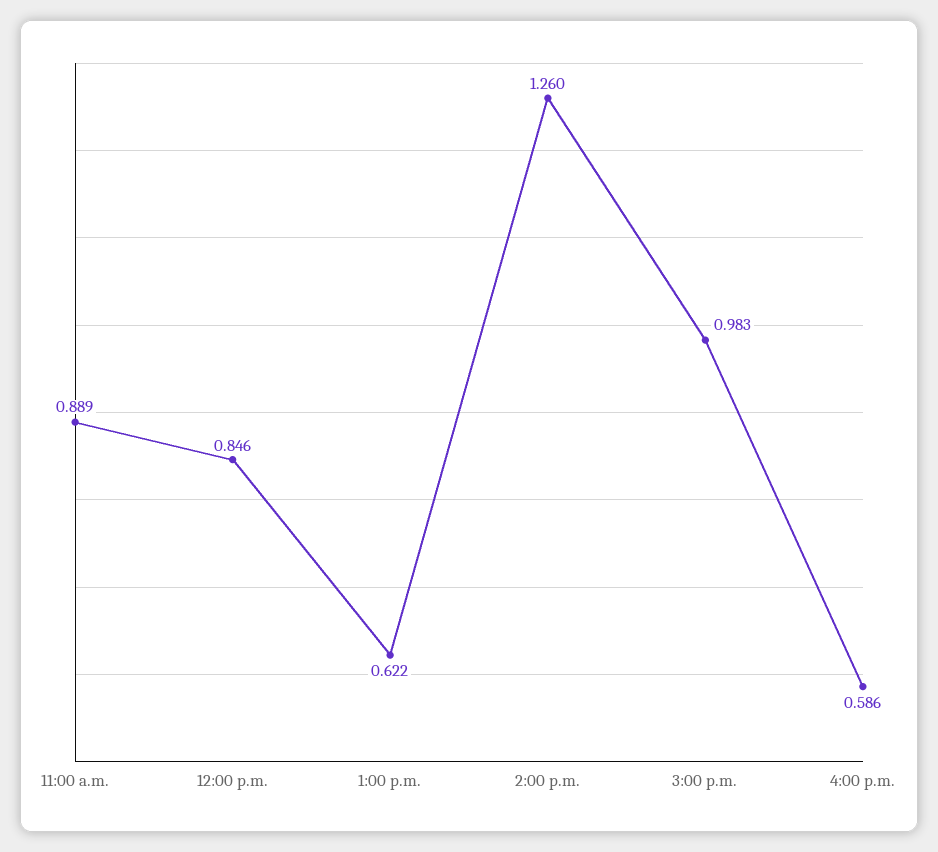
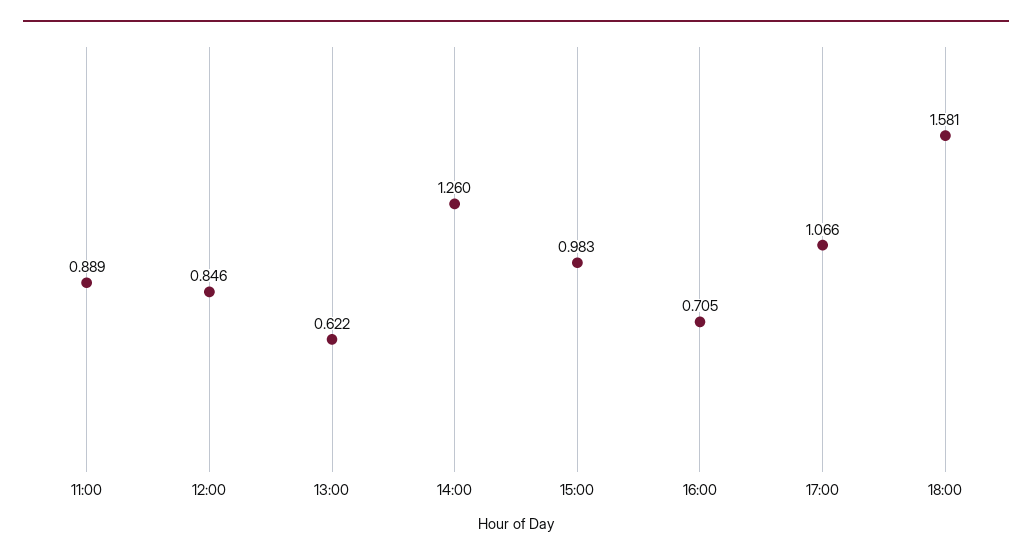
4:00 p.m.: 0.586 -> 0.705
17:00: none -> 1.066
18:00: none -> 1.581

